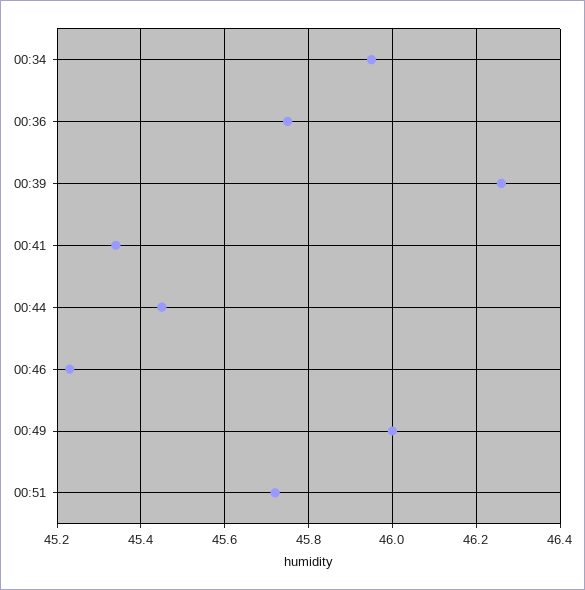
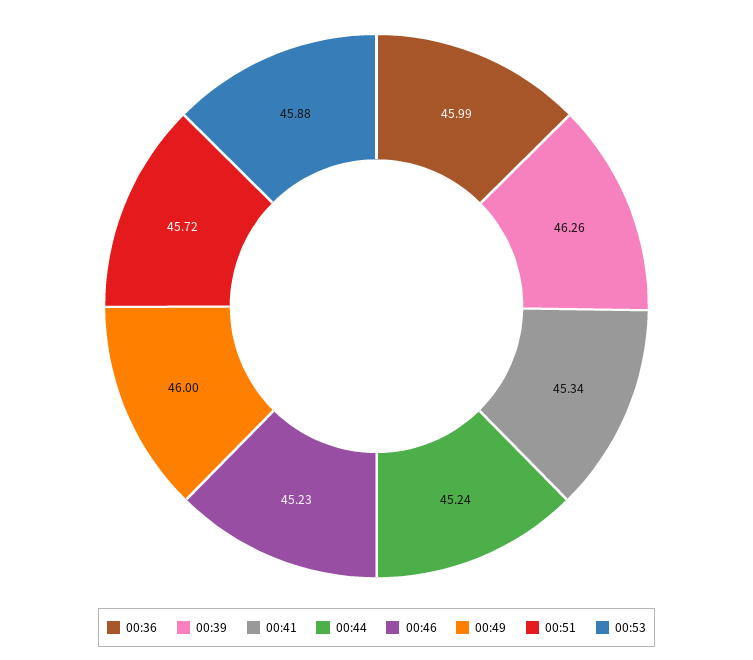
00:34: 45.95 -> none
00:36: 45.75 -> 45.99
00:44: 45.45 -> 45.24
00:53: none -> 45.88

